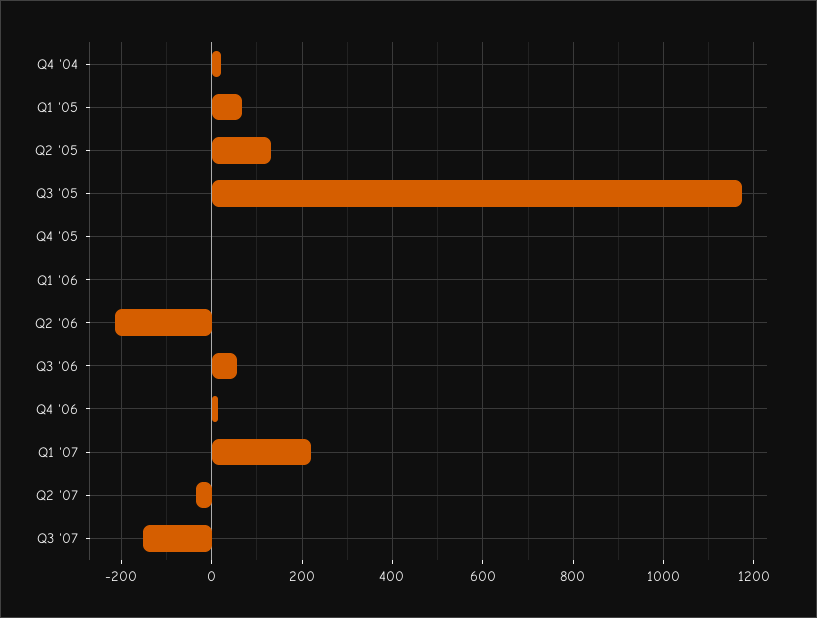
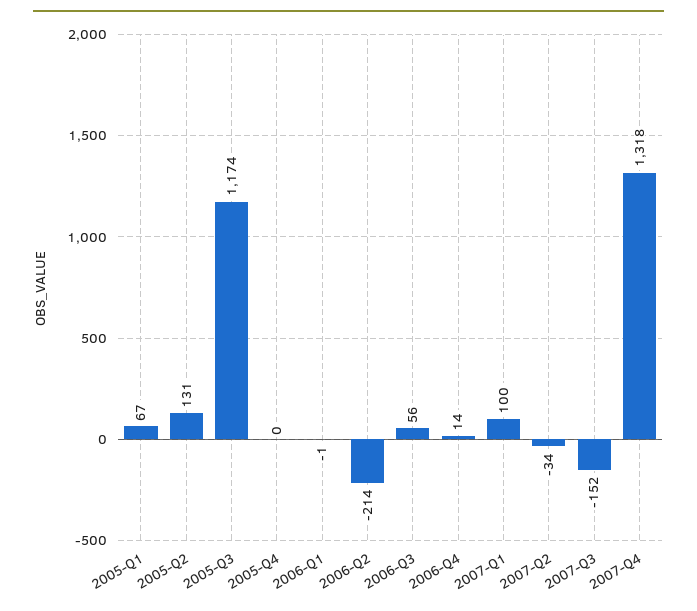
Q4 '04: 20 -> none
Q1 '07: 220 -> 100
2007-Q4: none -> 1318

